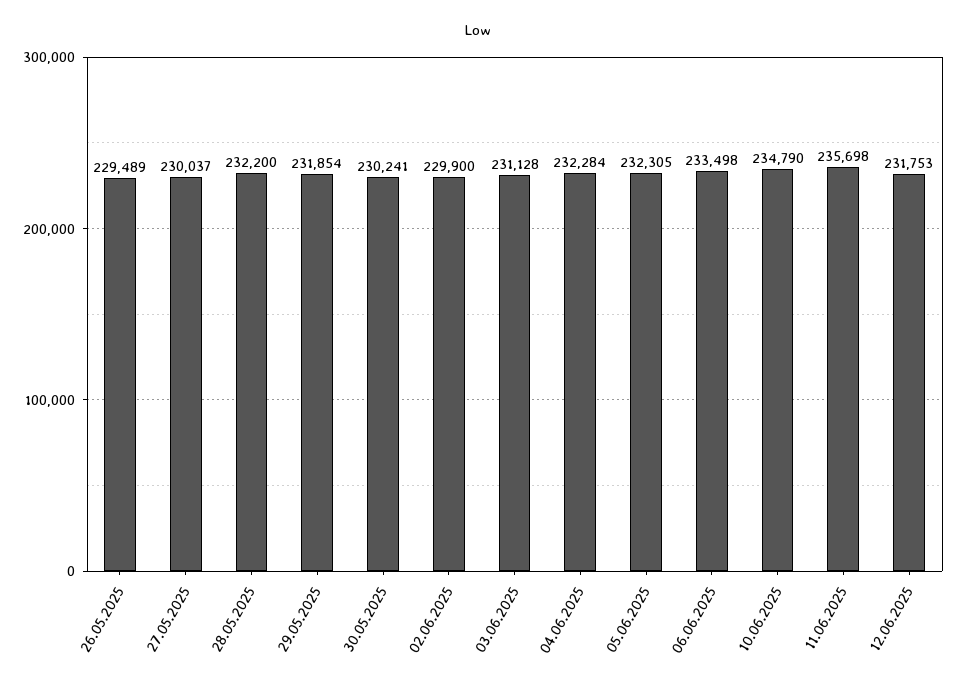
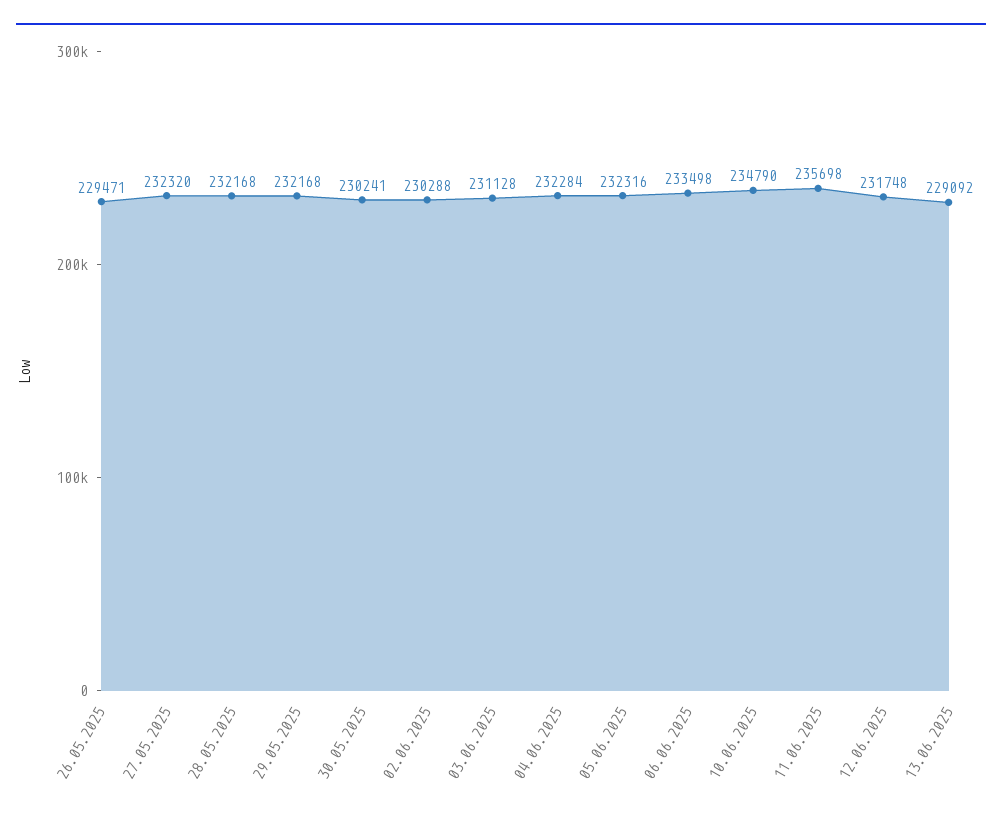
26.05.2025: 229489 -> 229471
27.05.2025: 230037 -> 232320
28.05.2025: 232200 -> 232168
29.05.2025: 231854 -> 232168
02.06.2025: 229900 -> 230288
05.06.2025: 232305 -> 232316
12.06.2025: 231753 -> 231748
13.06.2025: none -> 229092

